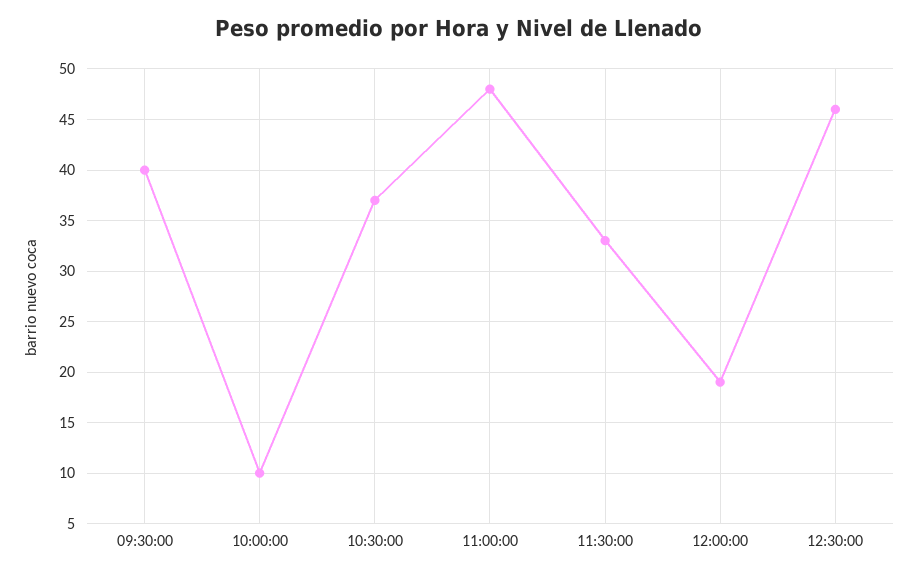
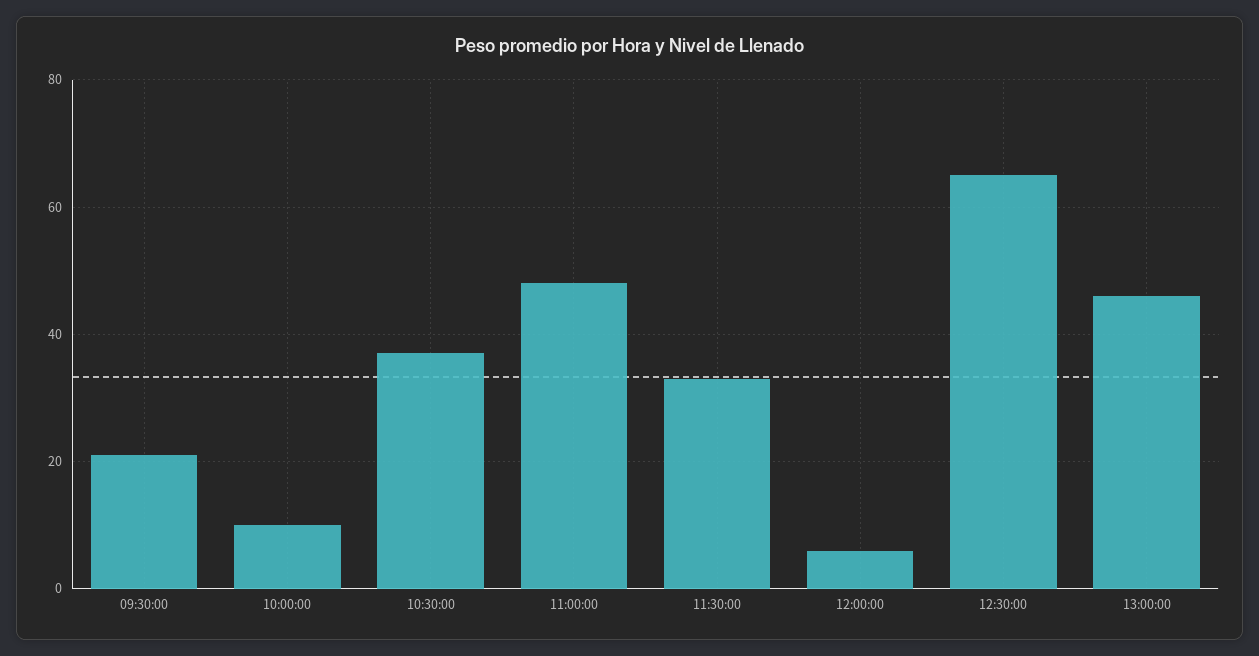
09:30:00: 40 -> 20
12:00:00: 19 -> 5
12:30:00: 46 -> 65
13:00:00: none -> 45

